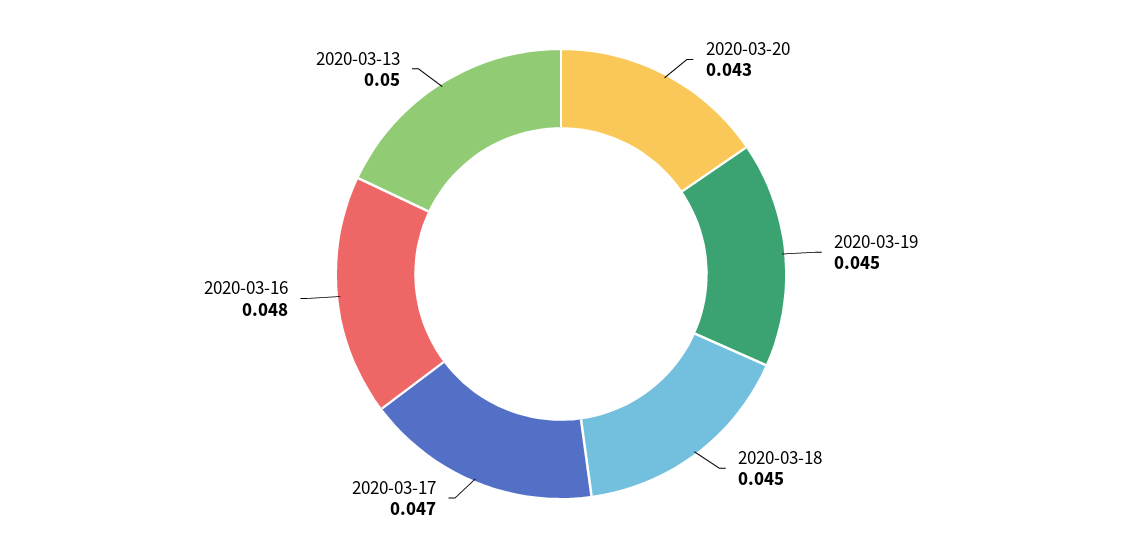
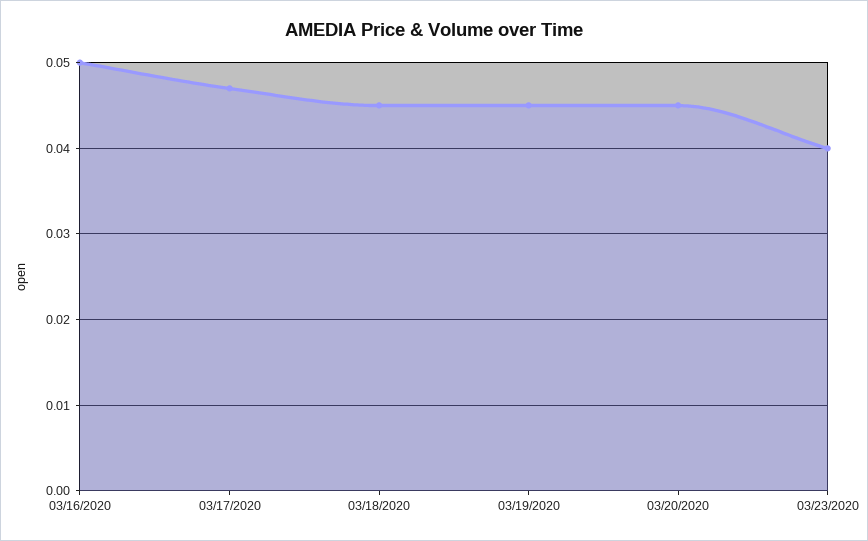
2020-03-20: 0.043 -> 0.045
2020-03-16: 0.048 -> 0.05
2020-03-13: 0.05 -> none
03/23/2020: none -> 0.04

